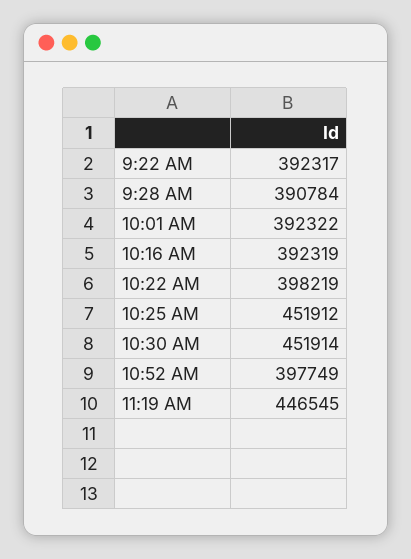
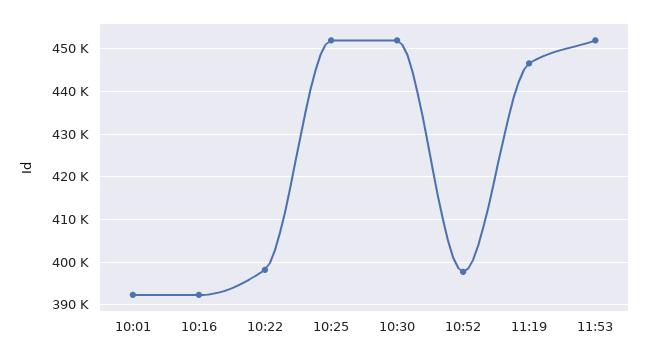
9:22 AM: 392317 -> none
9:28 AM: 390784 -> none
11:53: none -> 452000

